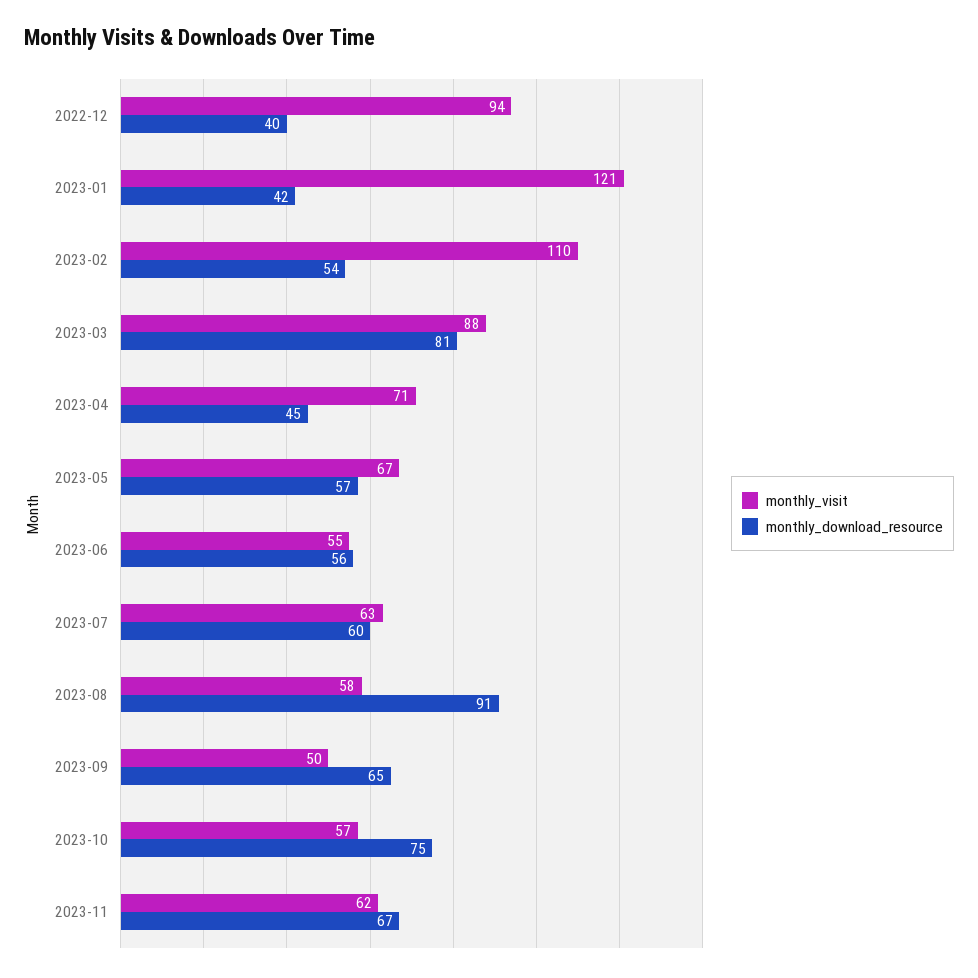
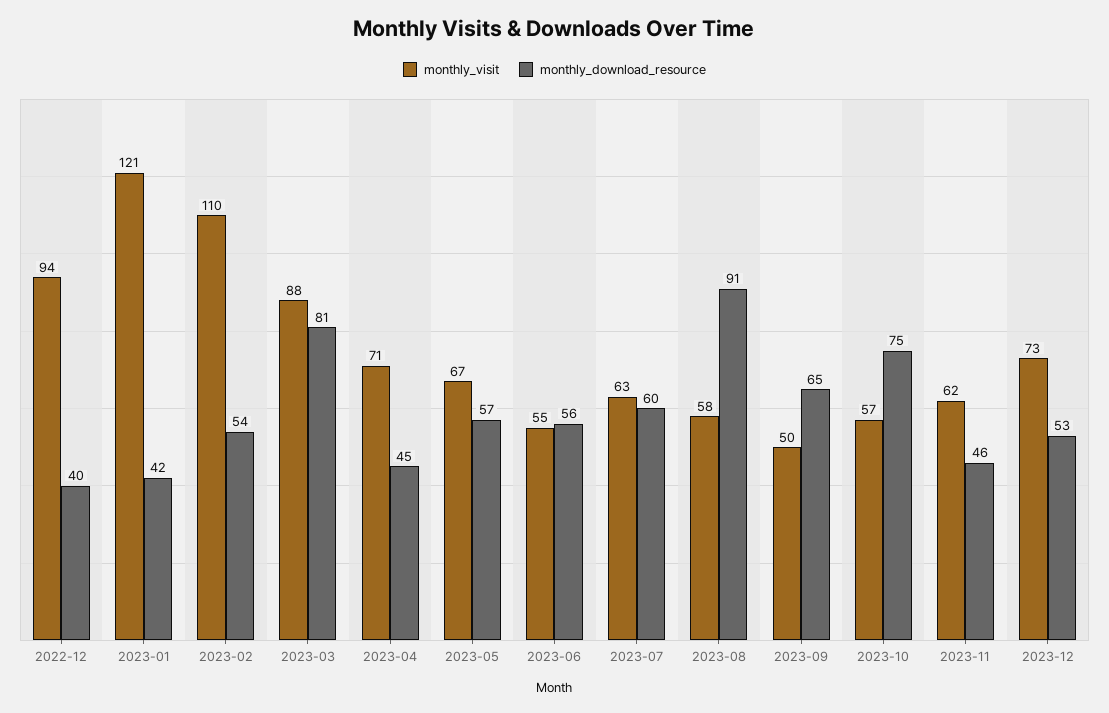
monthly_download_resource, 2023-11: 67 -> 46
monthly_visit, 2023-12: none -> 73
monthly_download_resource, 2023-12: none -> 53

